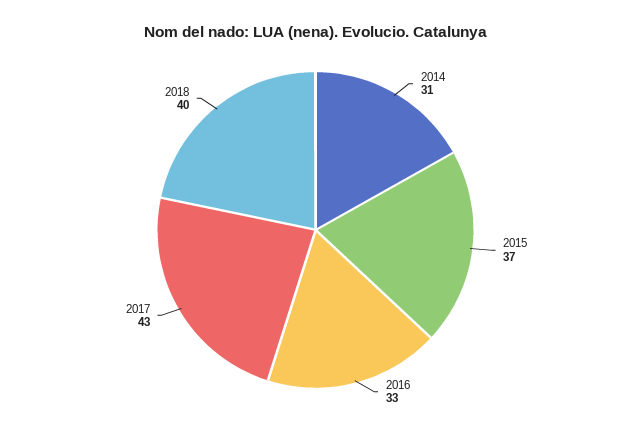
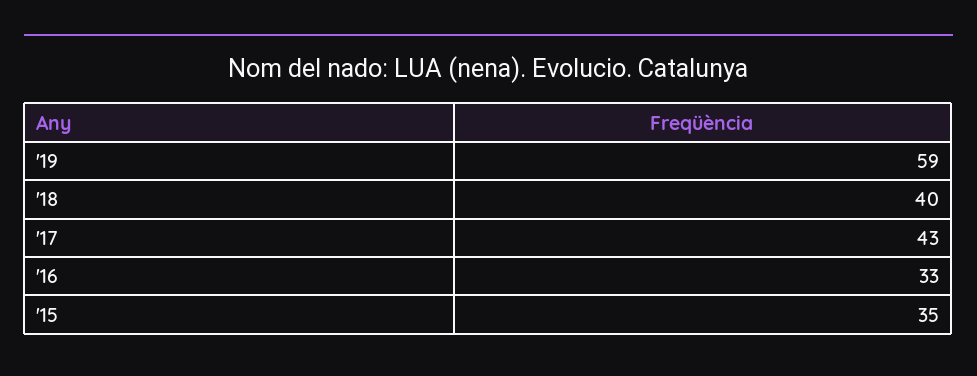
2014: 31 -> none
2015: 37 -> 35
'19: none -> 59

